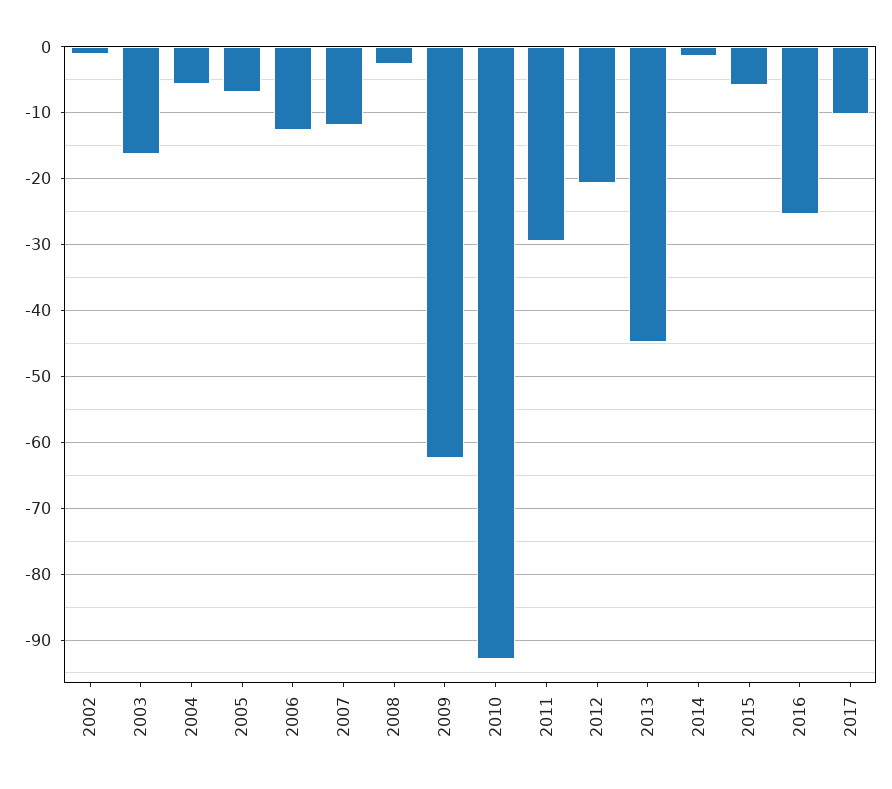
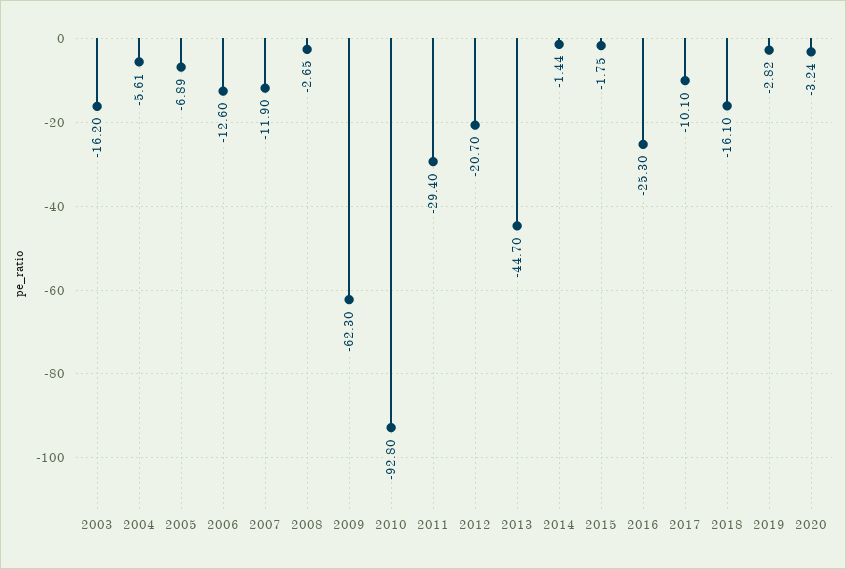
2002: -1 -> none
2015: -6 -> -1.75
2018: none -> -16.1
2019: none -> -2.82
2020: none -> -3.24

